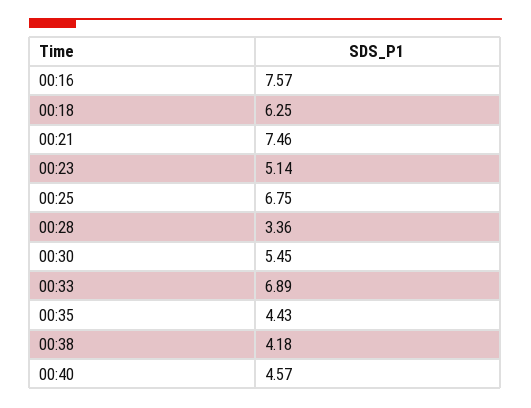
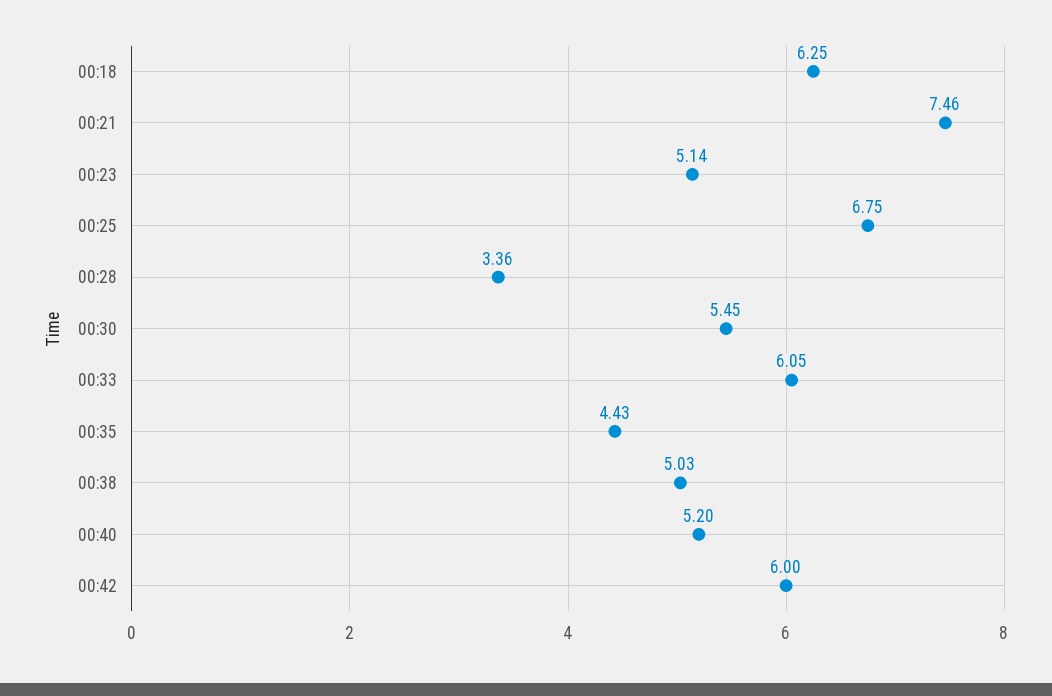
00:16: 7.57 -> none
00:33: 6.89 -> 6.05
00:38: 4.18 -> 5.03
00:40: 4.57 -> 5.2
00:42: none -> 6

